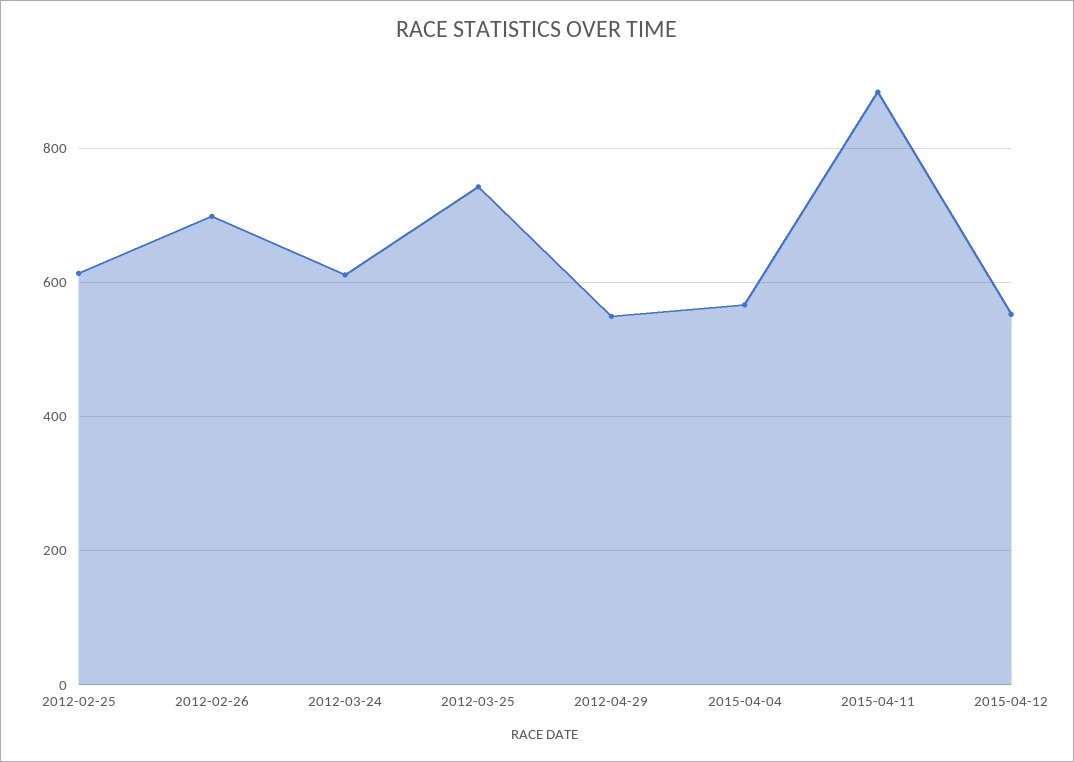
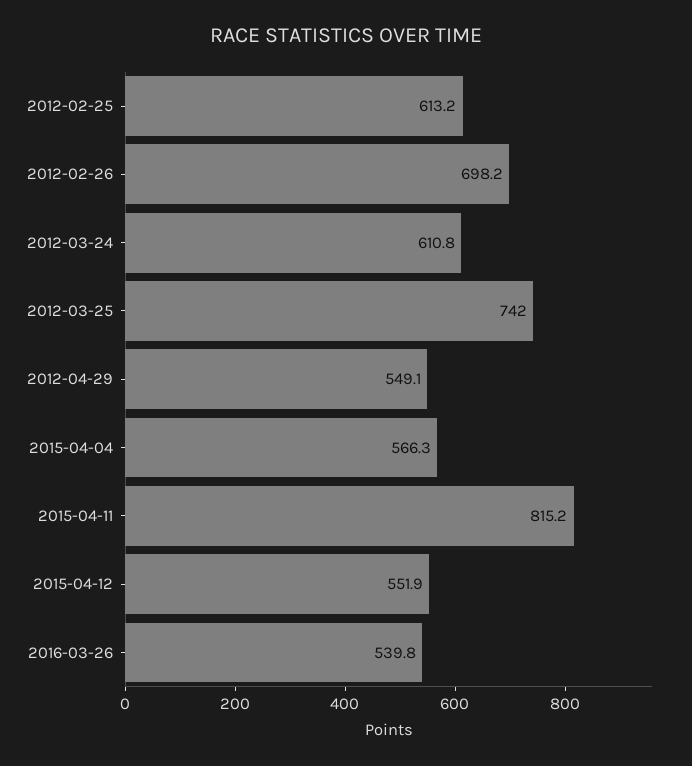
2015-04-11: 880 -> 815.2
2016-03-26: none -> 539.8

